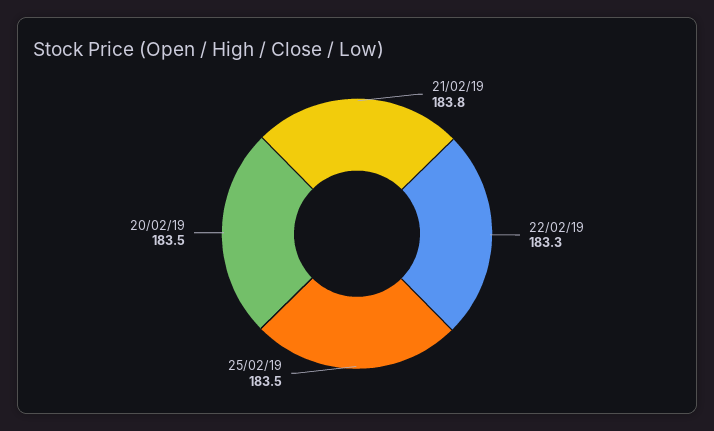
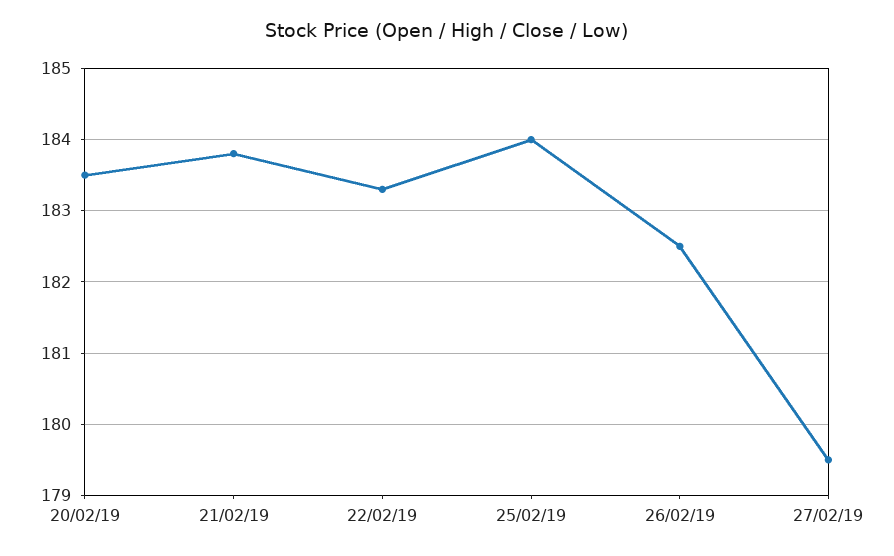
25/02/19: 183.5 -> 184
26/02/19: none -> 182.5
27/02/19: none -> 179.5

